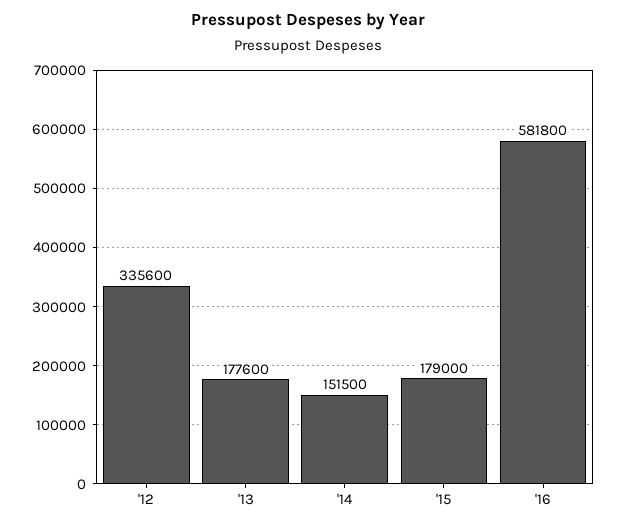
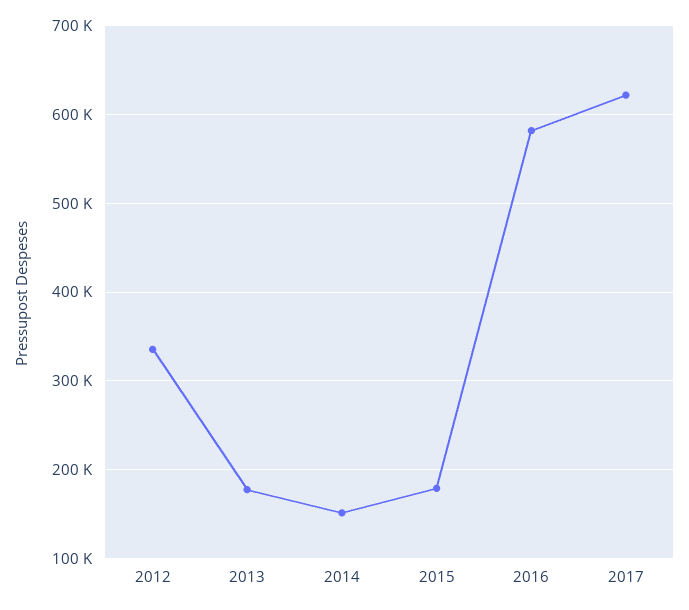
2017: none -> 620000

